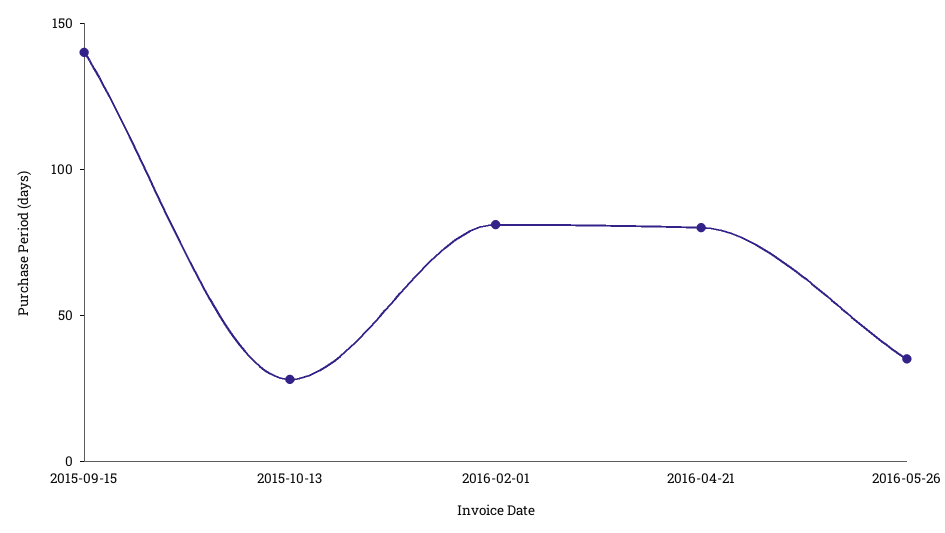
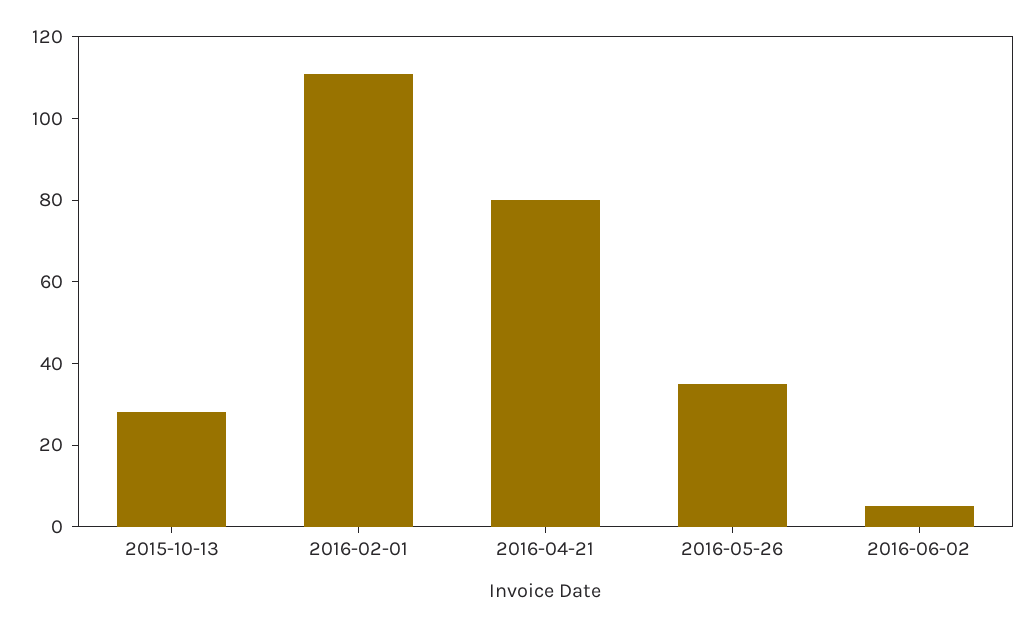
2015-09-15: 140 -> none
2016-02-01: 80 -> 110
2016-06-02: none -> 5

